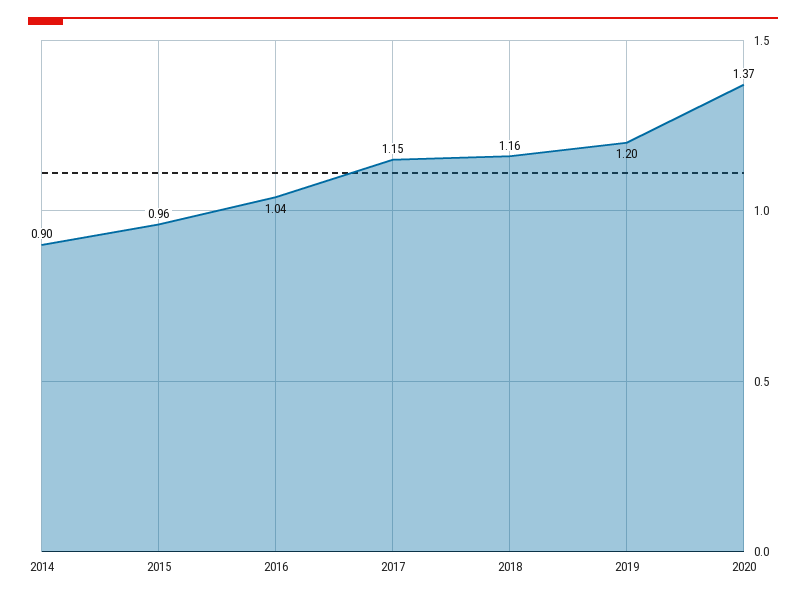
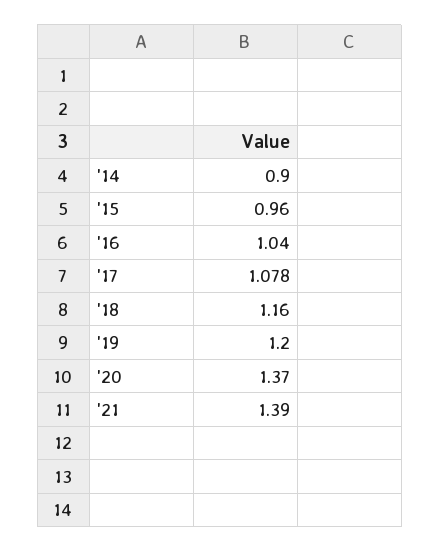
2017: 1.15 -> 1.078
'21: none -> 1.39

